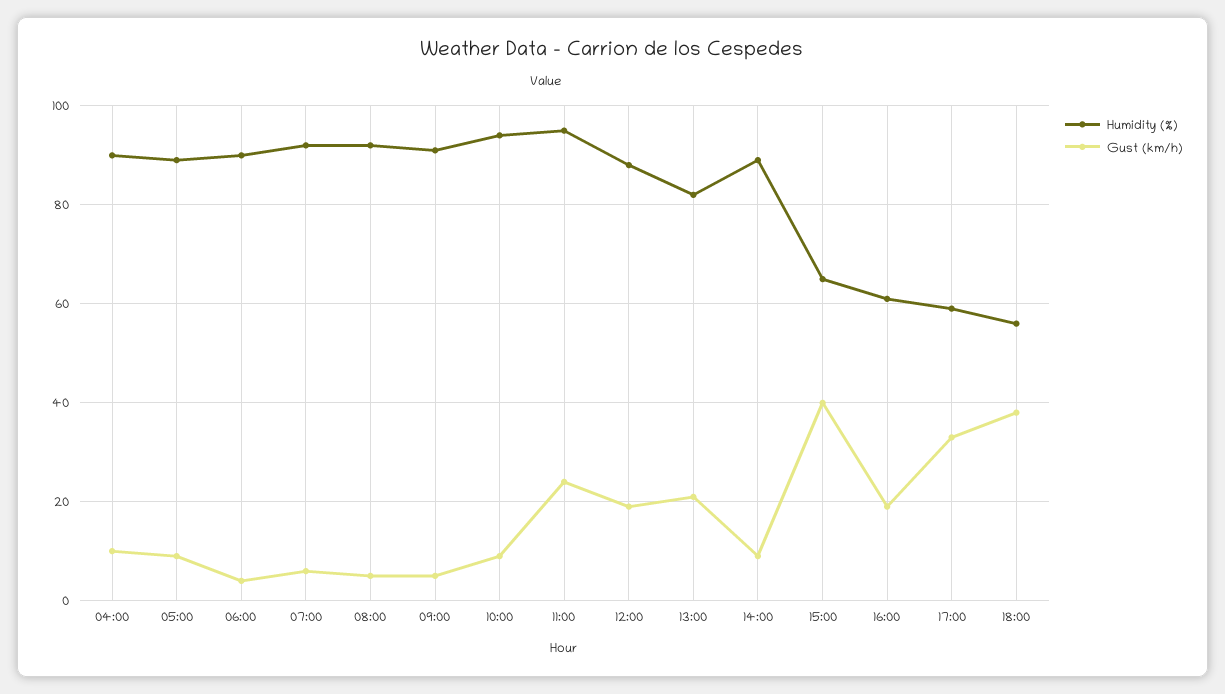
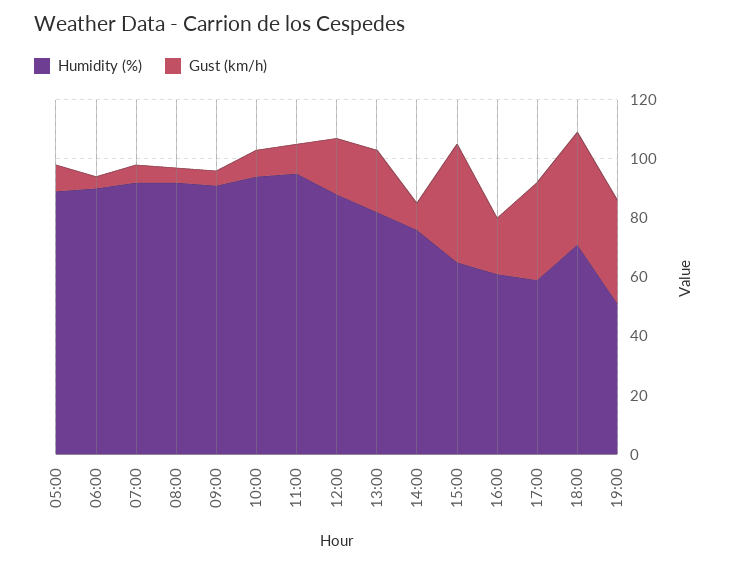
Humidity (%), 04:00: 90 -> none
Gust (km/h), 04:00: 10 -> none
Gust (km/h), 11:00: 25 -> 10
Humidity (%), 14:00: 90 -> 75
Humidity (%), 18:00: 55 -> 70
Humidity (%), 19:00: none -> 50
Gust (km/h), 19:00: none -> 35

